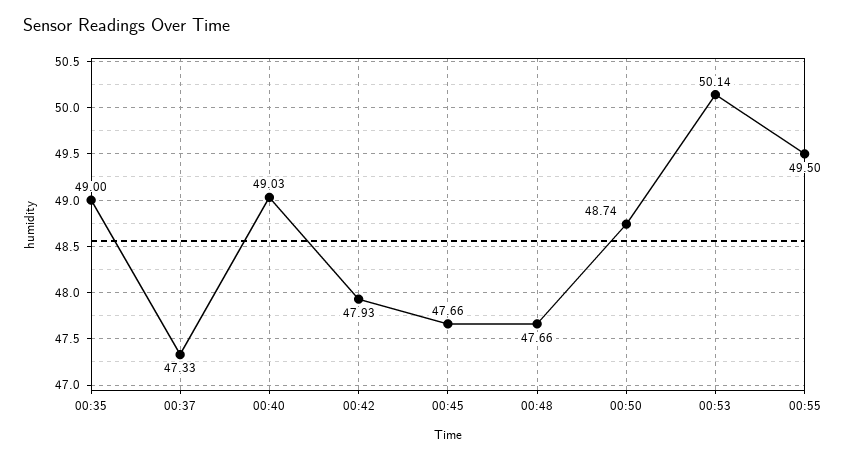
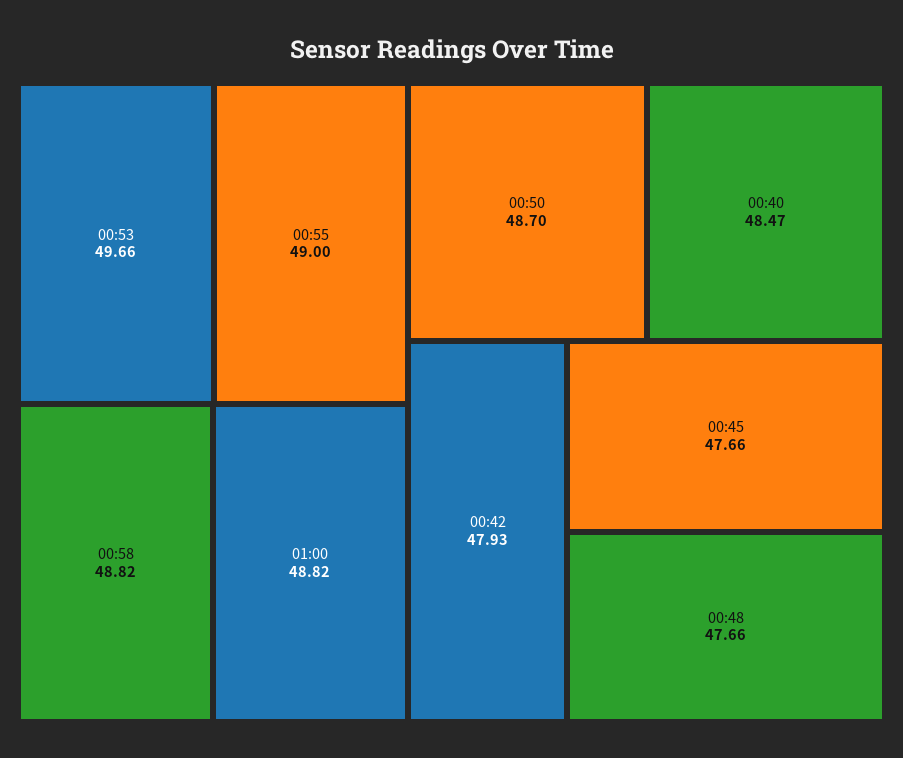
00:35: 49 -> none
00:37: 47.33 -> none
00:40: 49.03 -> 48.47
00:50: 48.74 -> 48.7
00:53: 50.14 -> 49.66
00:55: 49.5 -> 49
00:58: none -> 48.82
01:00: none -> 48.82

